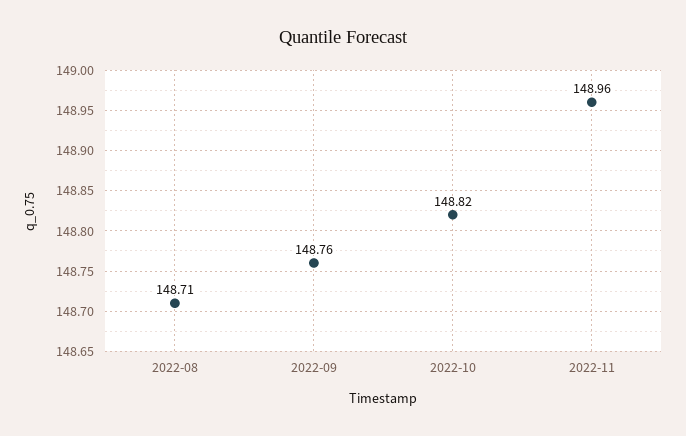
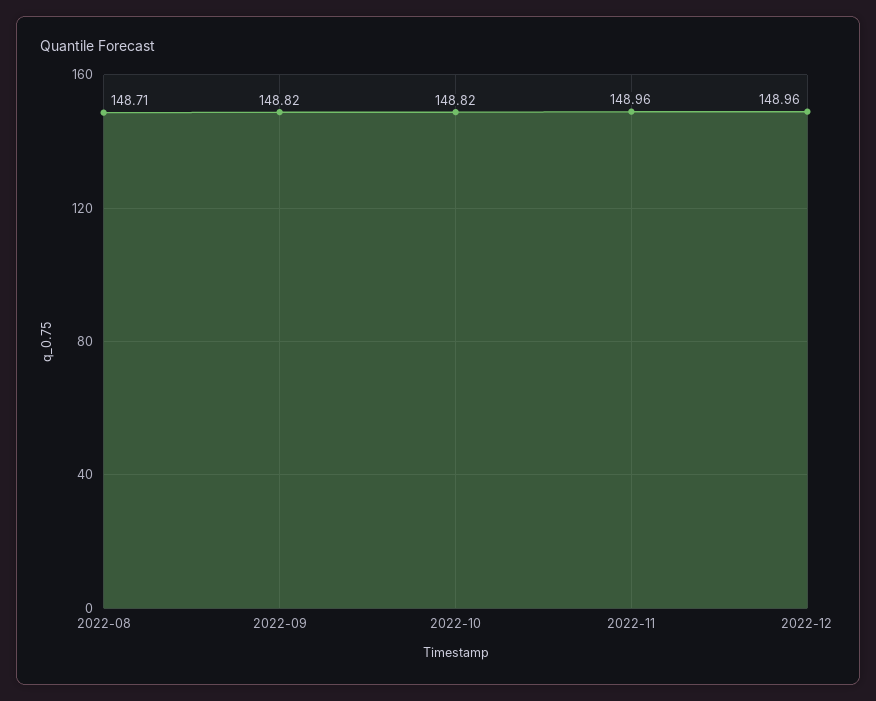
2022-09: 148.76 -> 148.82
2022-12: none -> 148.96

